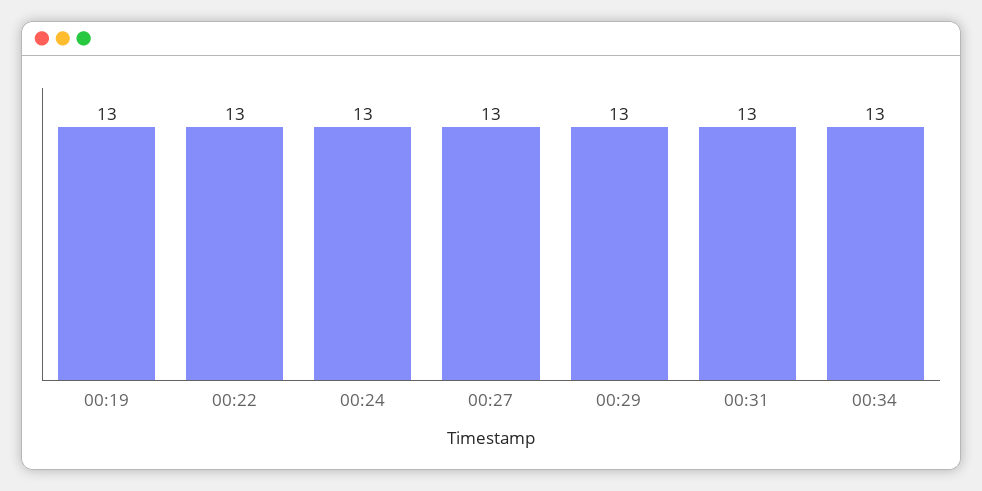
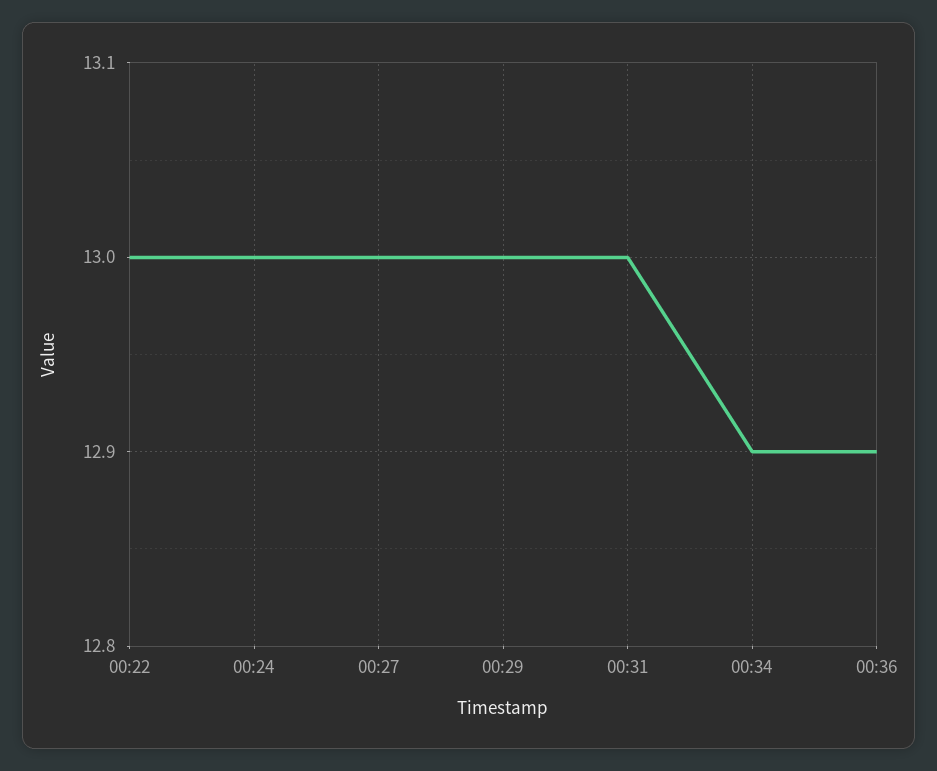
00:19: 13 -> none
00:34: 13 -> 12.9
00:36: none -> 12.9

